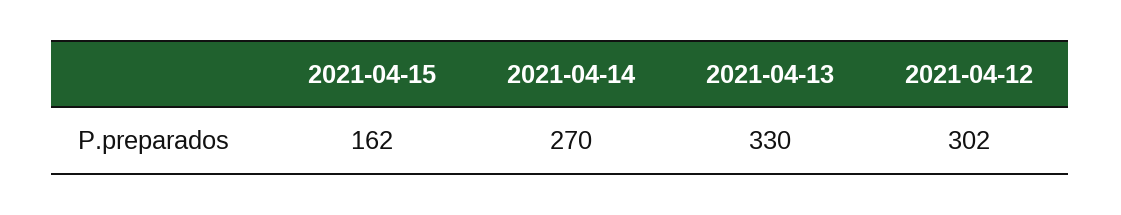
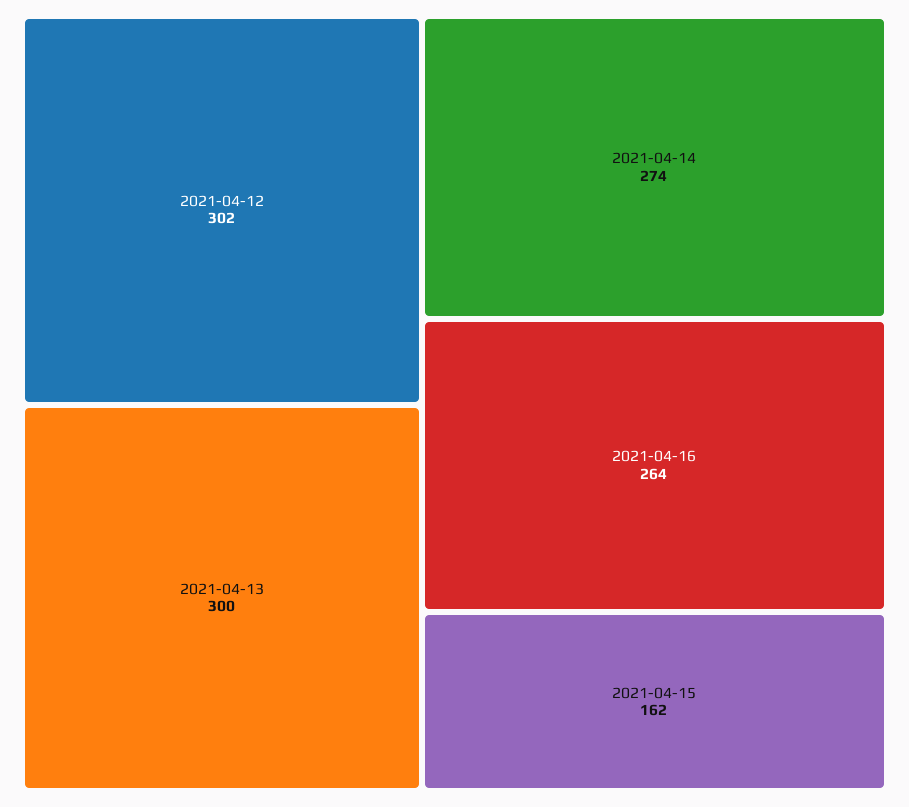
2021-04-14: 270 -> 274
2021-04-13: 330 -> 300
2021-04-16: none -> 264

